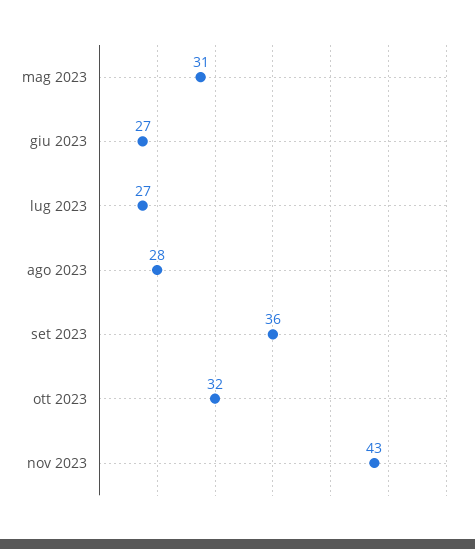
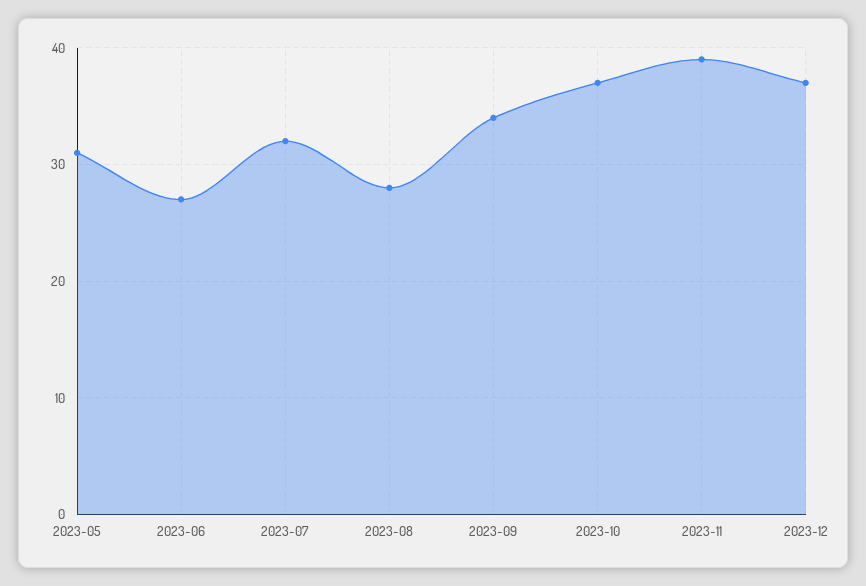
lug 2023: 27 -> 32
set 2023: 36 -> 34
ott 2023: 32 -> 37
nov 2023: 43 -> 39
2023-12: none -> 37

